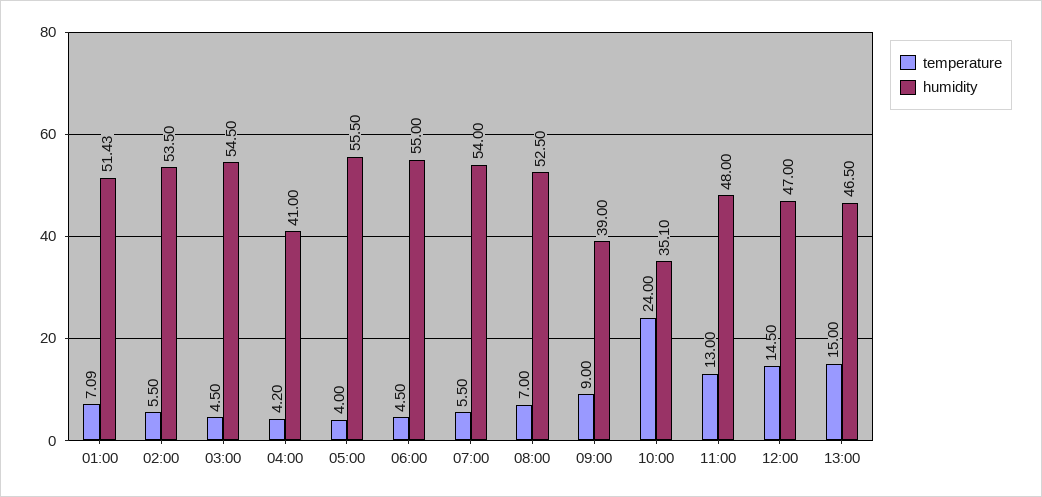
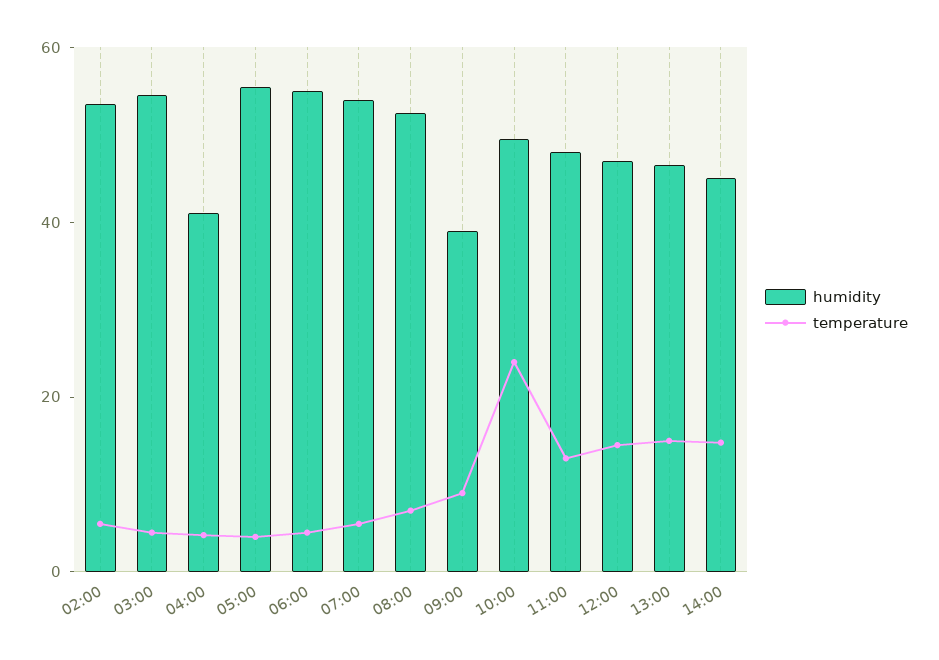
temperature, 01:00: 7.09 -> none
humidity, 01:00: 51.43 -> none
humidity, 10:00: 35.1 -> 50
humidity, 14:00: none -> 45
temperature, 14:00: none -> 15

